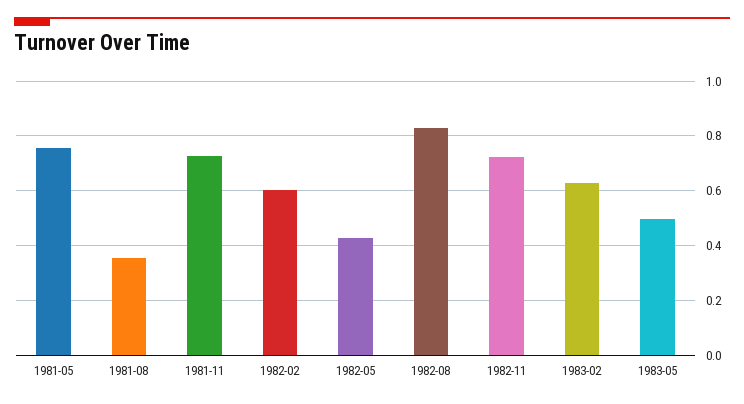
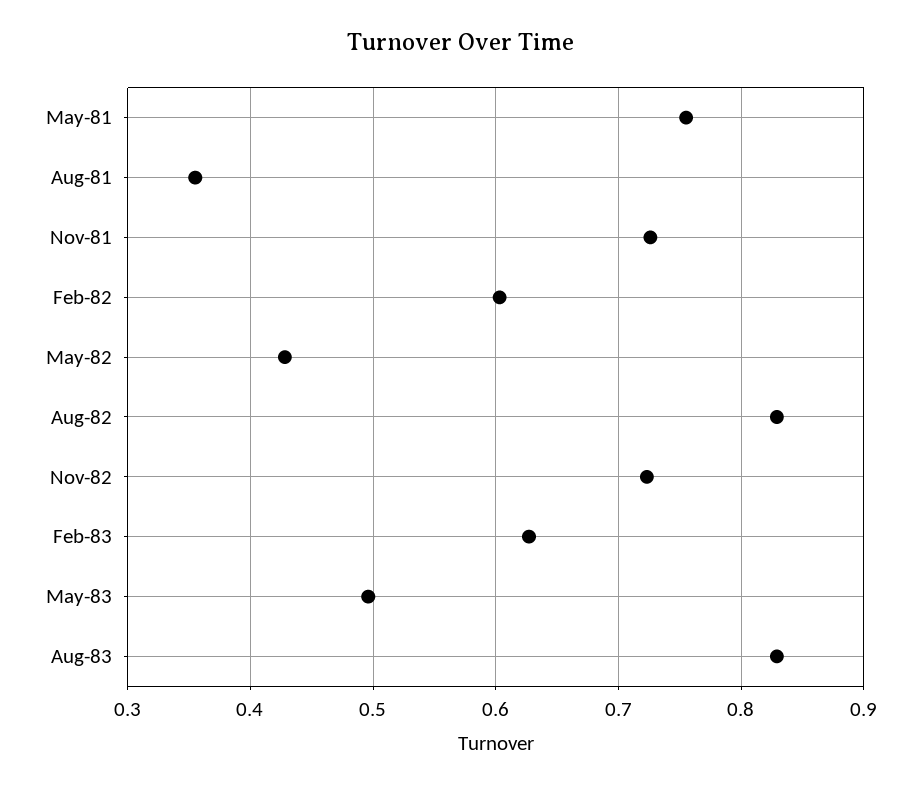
Aug-83: none -> 0.83

